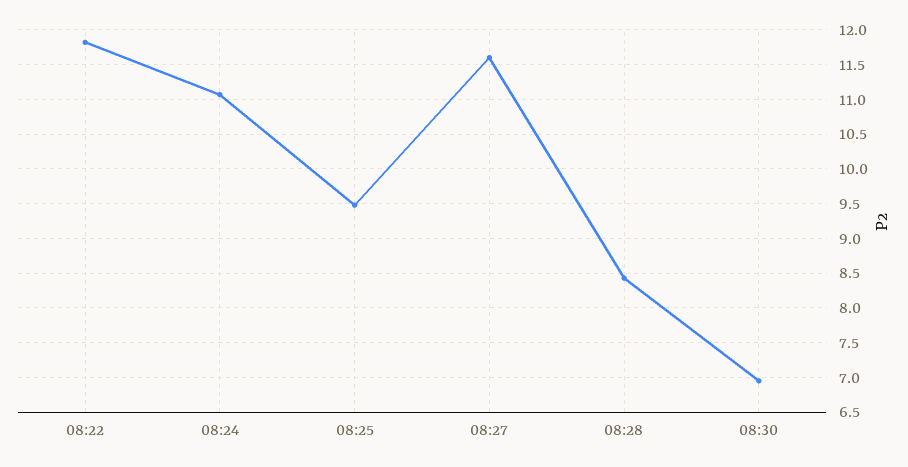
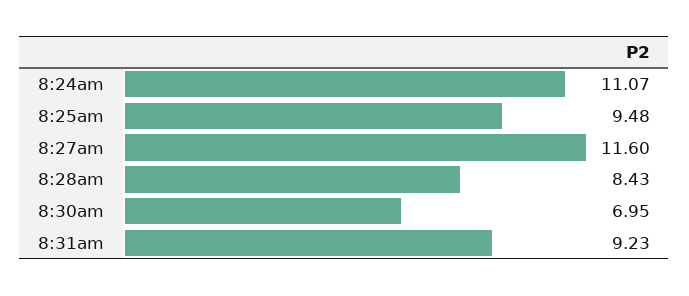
08:22: 11.8 -> none
8:31am: none -> 9.23

